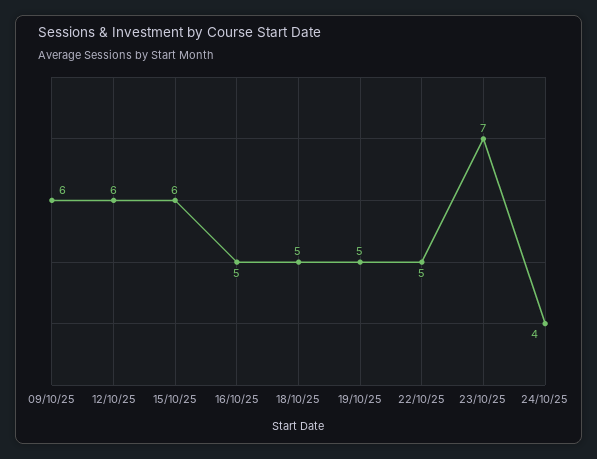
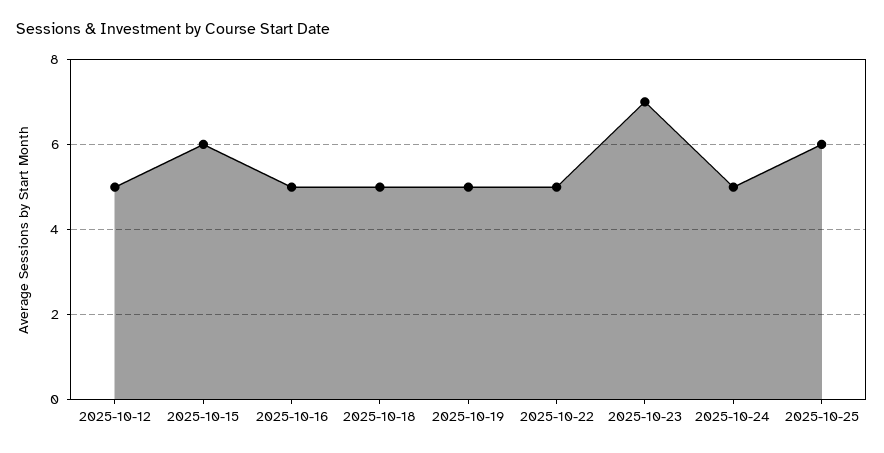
09/10/25: 6 -> none
12/10/25: 6 -> 5
24/10/25: 4 -> 5
2025-10-25: none -> 6

